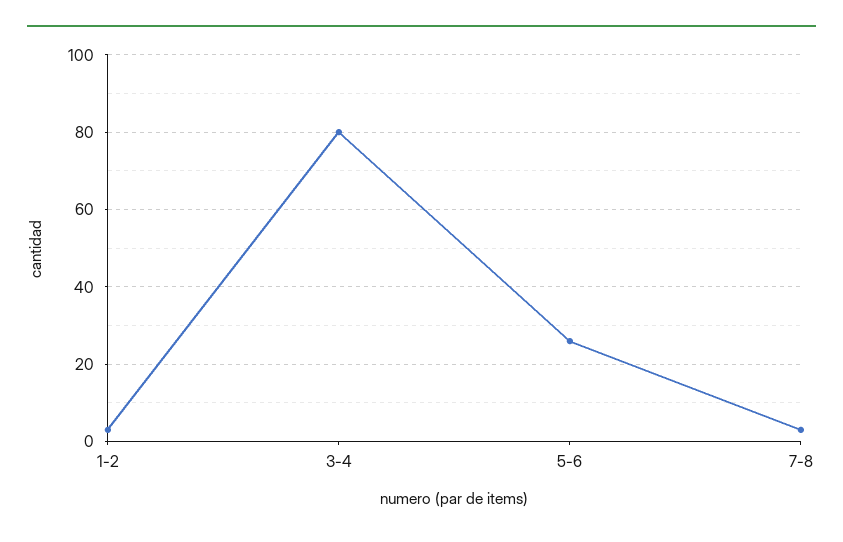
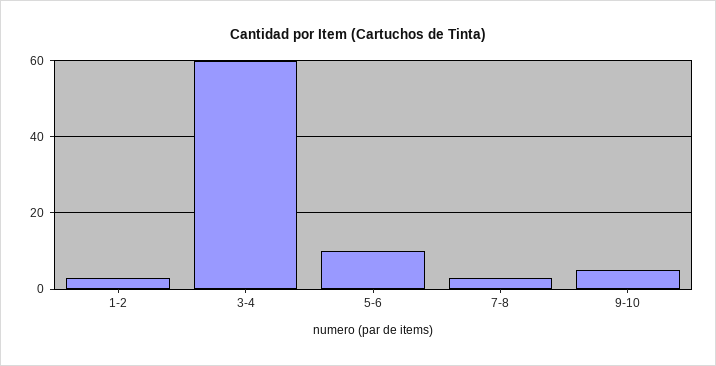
3-4: 80 -> 60
5-6: 25 -> 10
9-10: none -> 5

